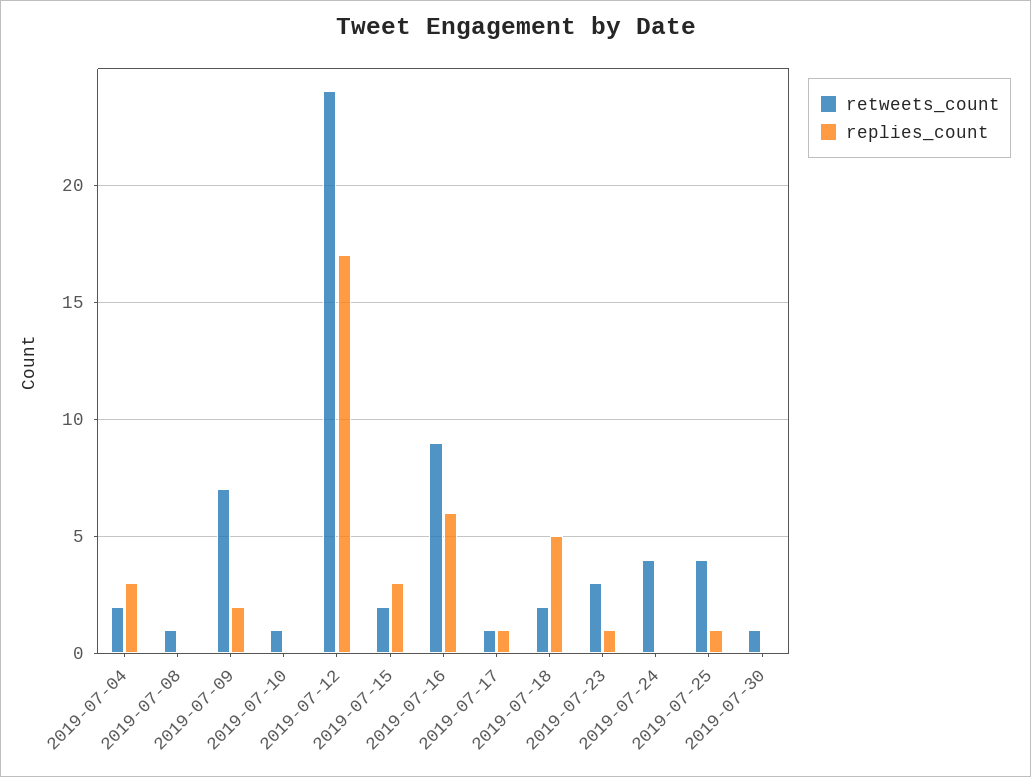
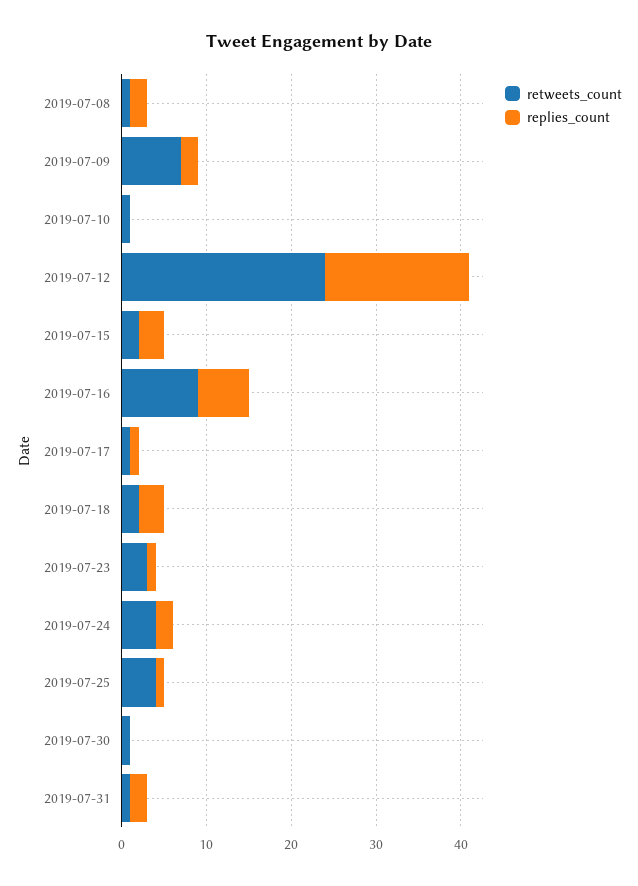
retweets_count, 2019-07-04: 2 -> none
replies_count, 2019-07-04: 3 -> none
replies_count, 2019-07-08: 0 -> 2
replies_count, 2019-07-18: 5 -> 3
replies_count, 2019-07-24: 0 -> 2
retweets_count, 2019-07-31: none -> 1
replies_count, 2019-07-31: none -> 2

